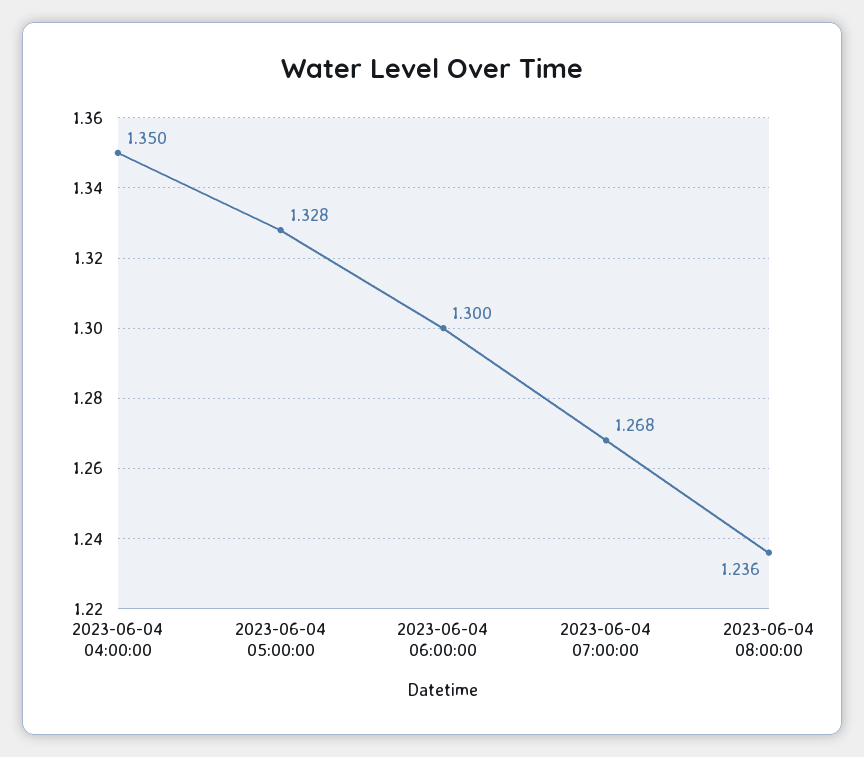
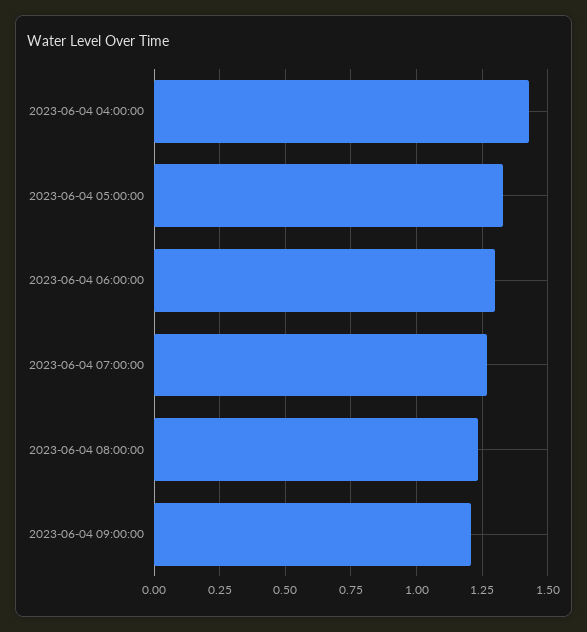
2023-06-04 04:00:00: 1.35 -> 1.425
2023-06-04 09:00:00: none -> 1.2

